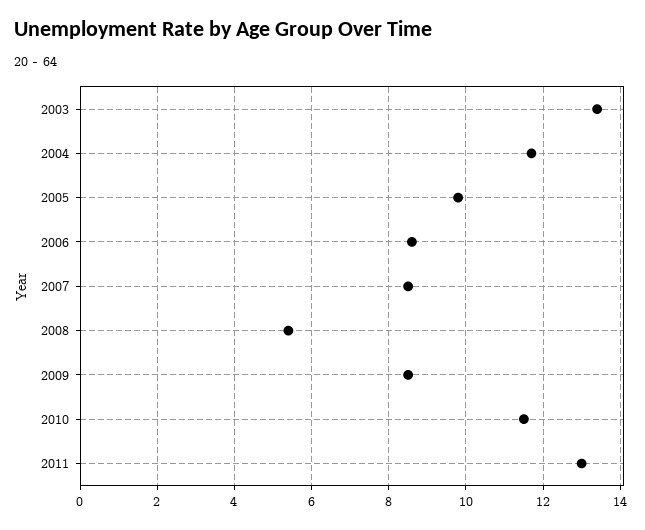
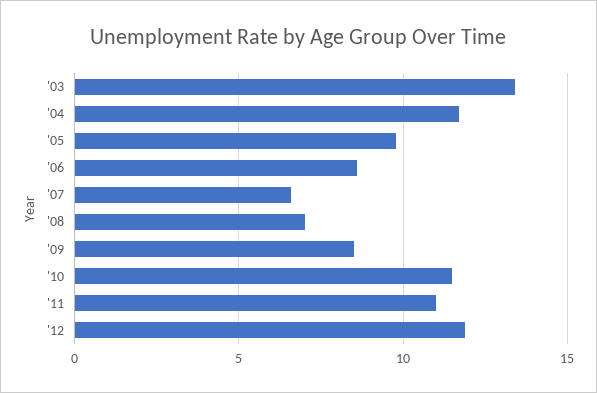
2007: 8.5 -> 6.5
2008: 5.5 -> 7
2011: 13 -> 11
'12: none -> 12

